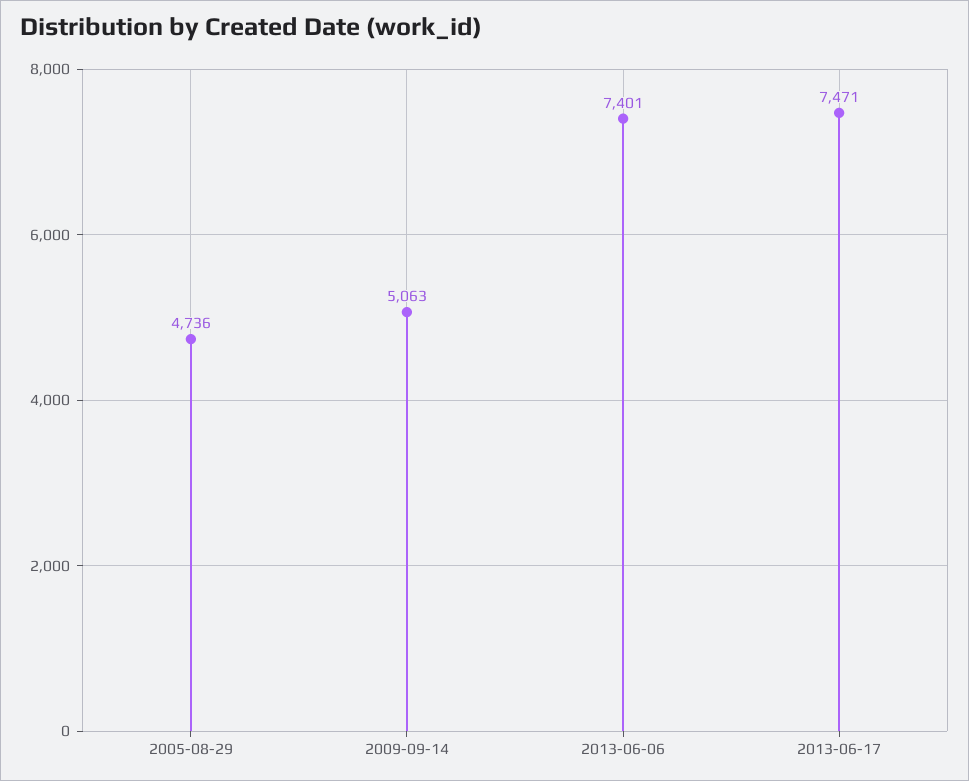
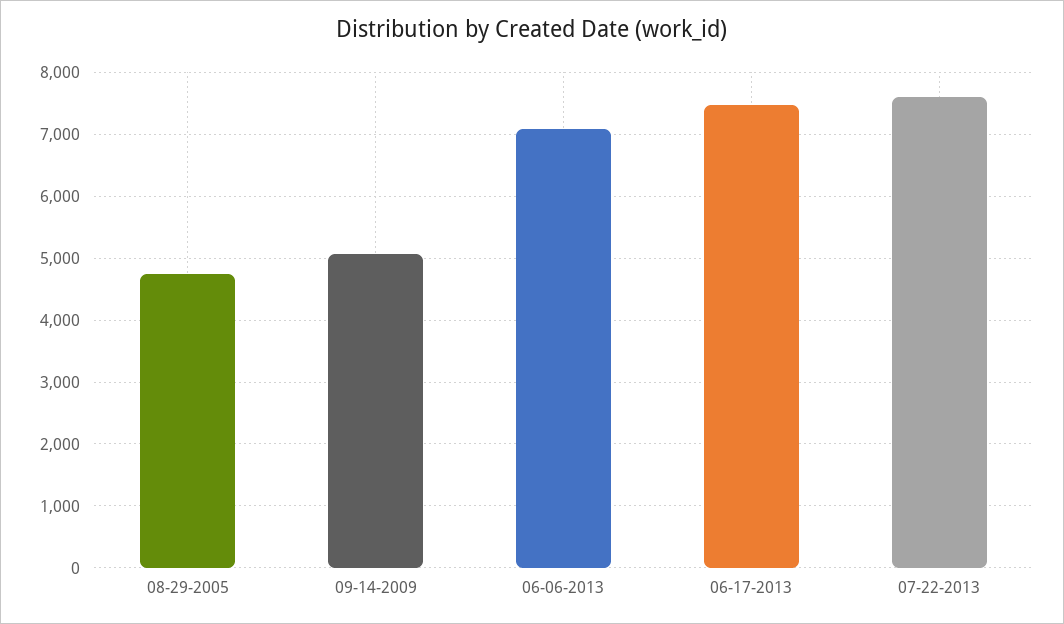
2013-06-06: 7401 -> 7100
07-22-2013: none -> 7600

